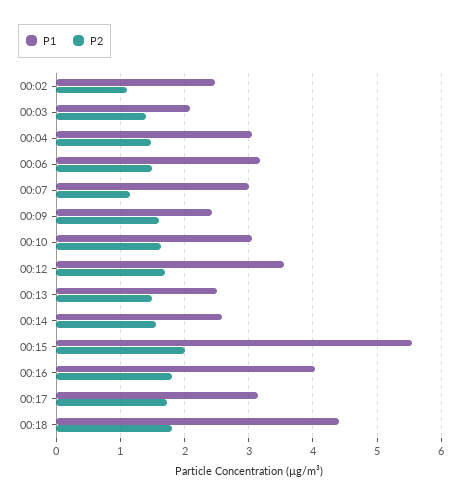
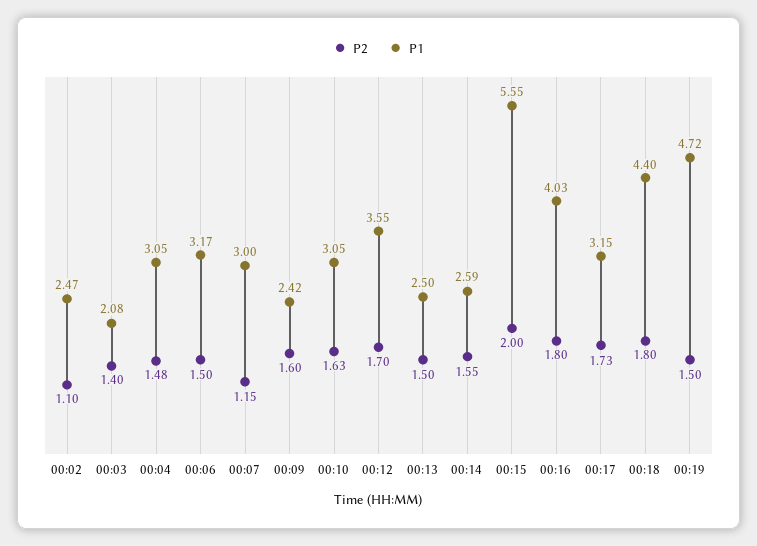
P2, 00:19: none -> 1.5
P1, 00:19: none -> 4.72

